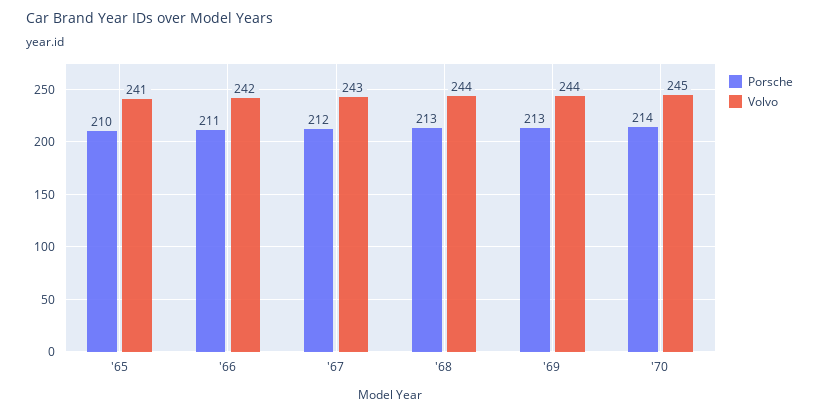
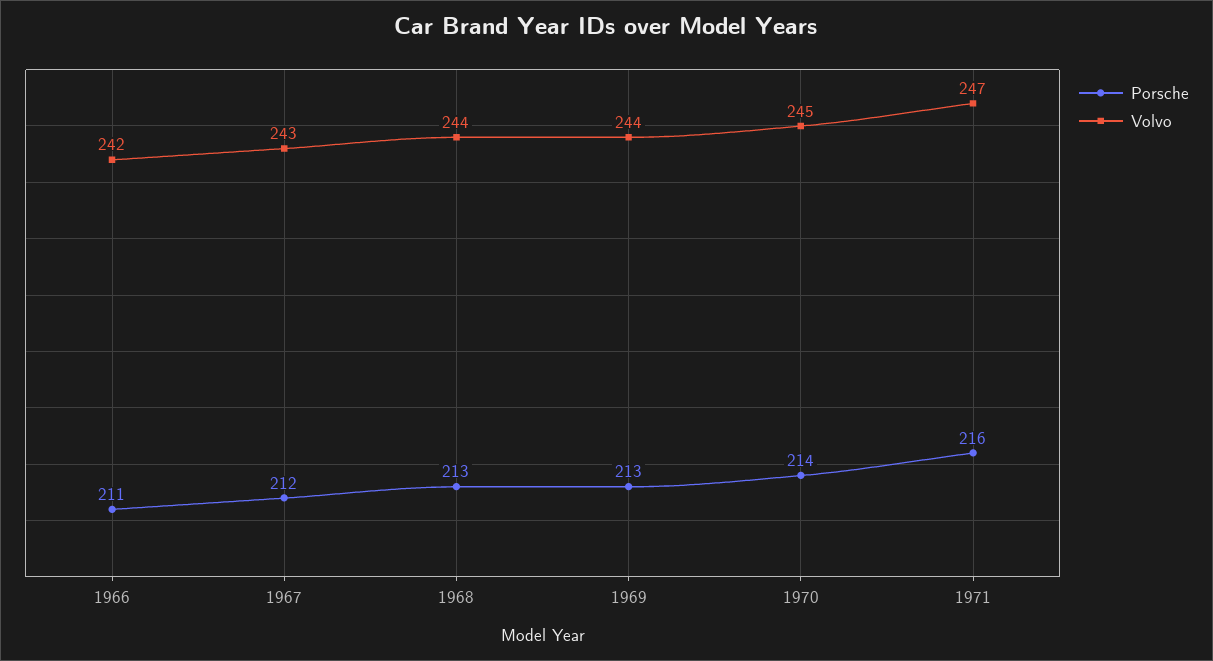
Porsche, '65: 210 -> none
Volvo, '65: 241 -> none
Porsche, 1971: none -> 216
Volvo, 1971: none -> 247

